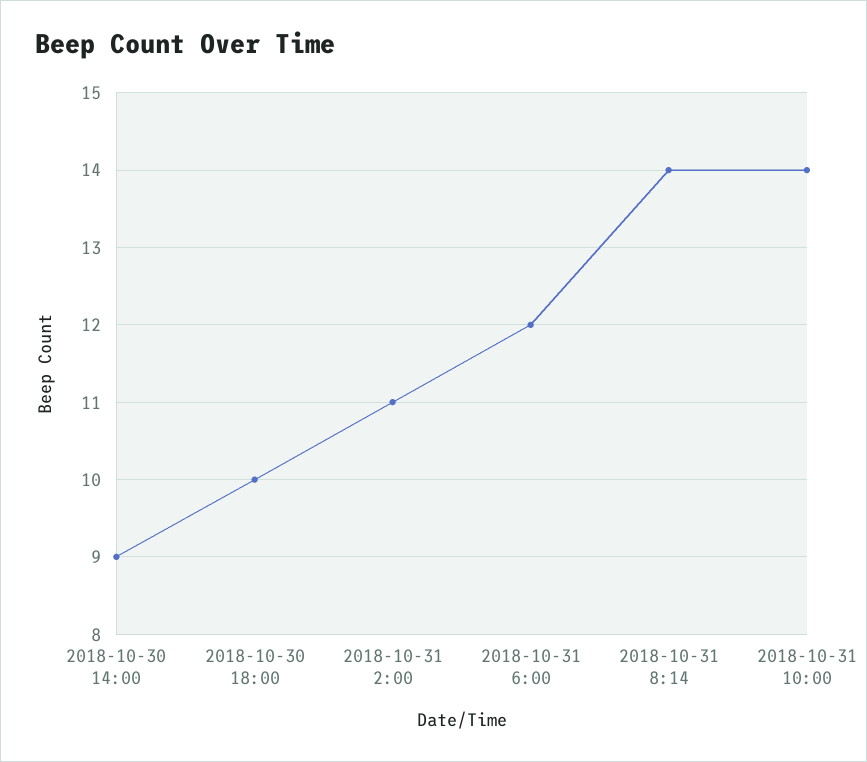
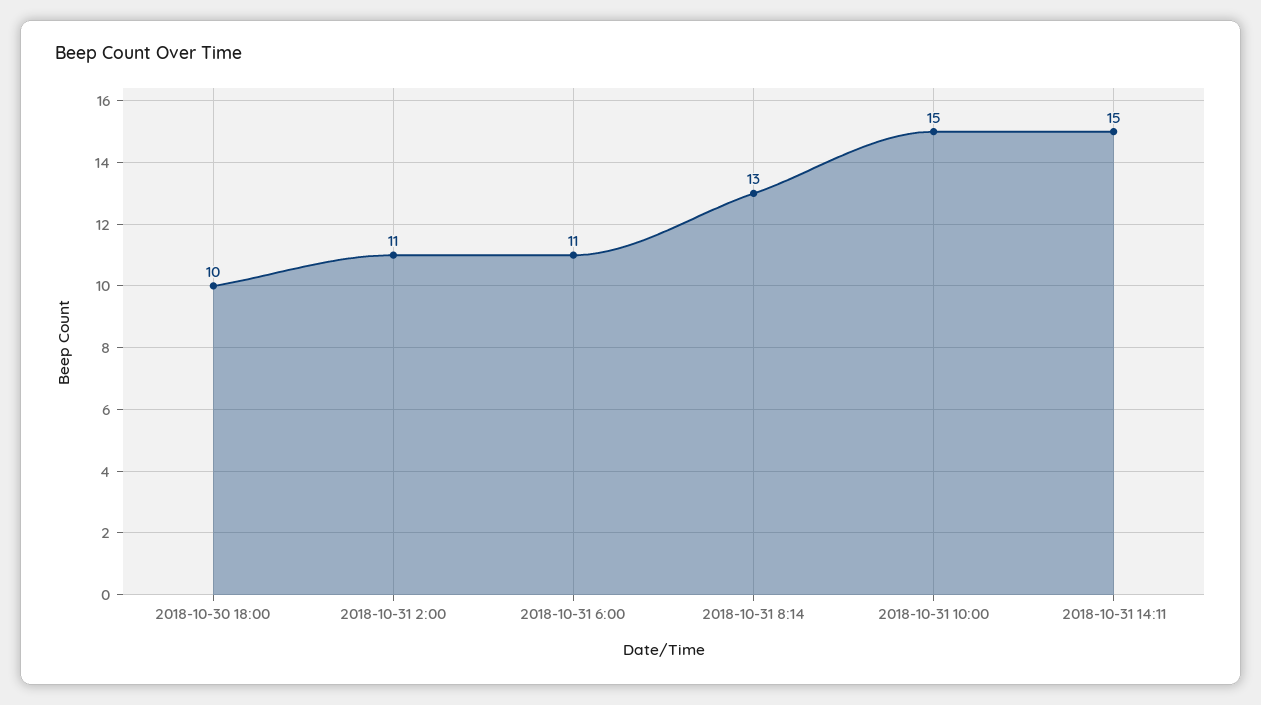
2018-10-30 14:00: 9 -> none
2018-10-31 6:00: 12 -> 11
2018-10-31 8:14: 14 -> 13
2018-10-31 10:00: 14 -> 15
2018-10-31 14:11: none -> 15

